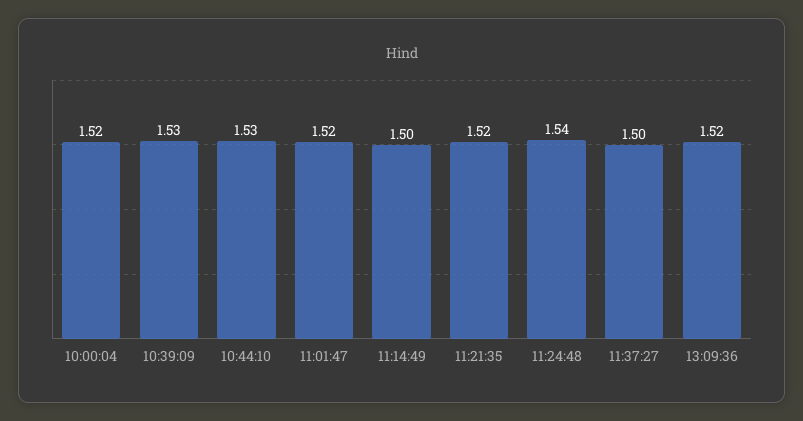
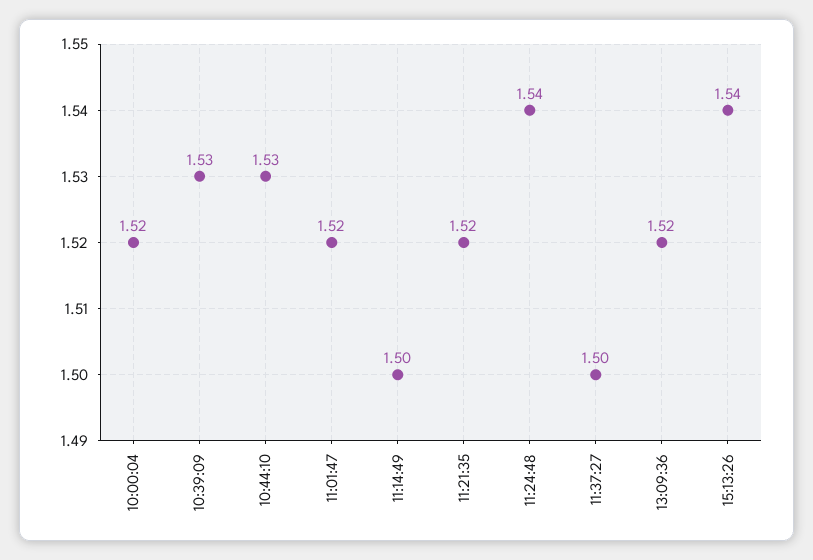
15:13:26: none -> 1.54

